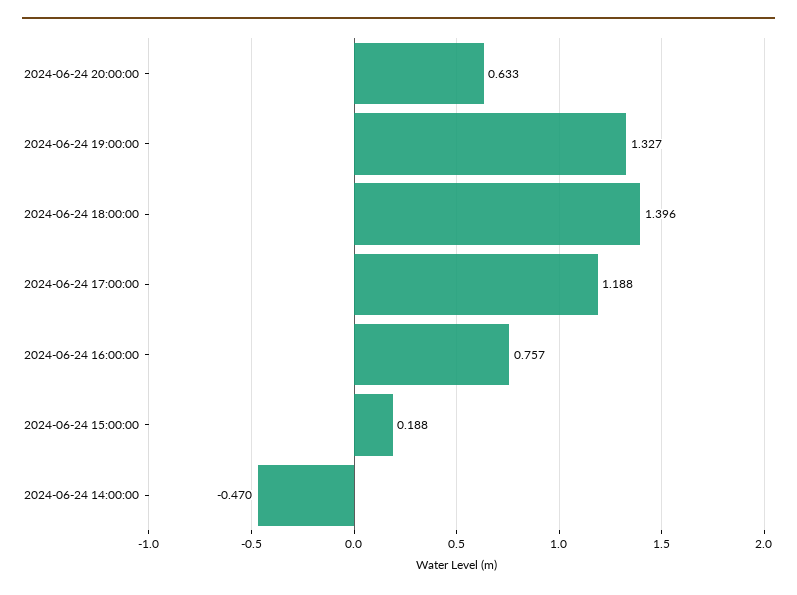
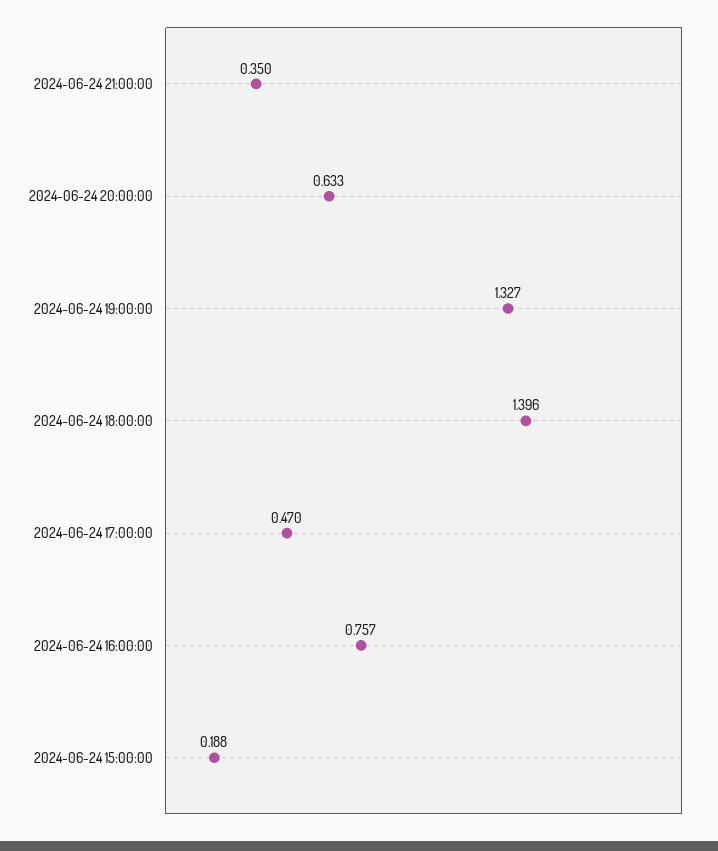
2024-06-24 17:00:00: 1.188 -> 0.47
2024-06-24 14:00:00: -0.47 -> none
2024-06-24 21:00:00: none -> 0.35

